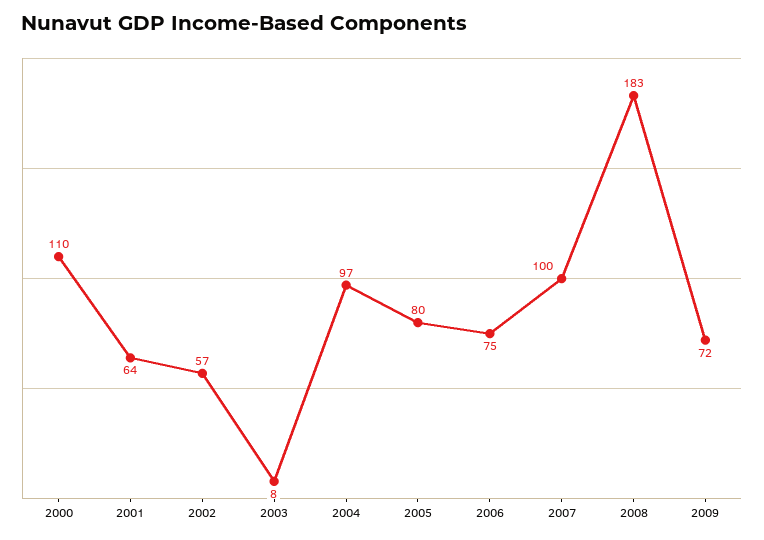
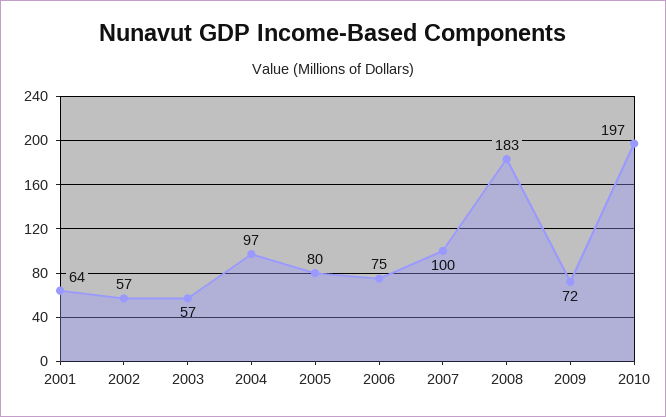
2000: 110 -> none
2003: 8 -> 57
2010: none -> 197

